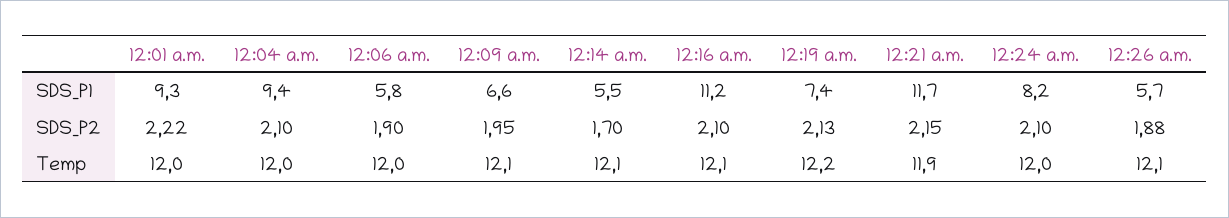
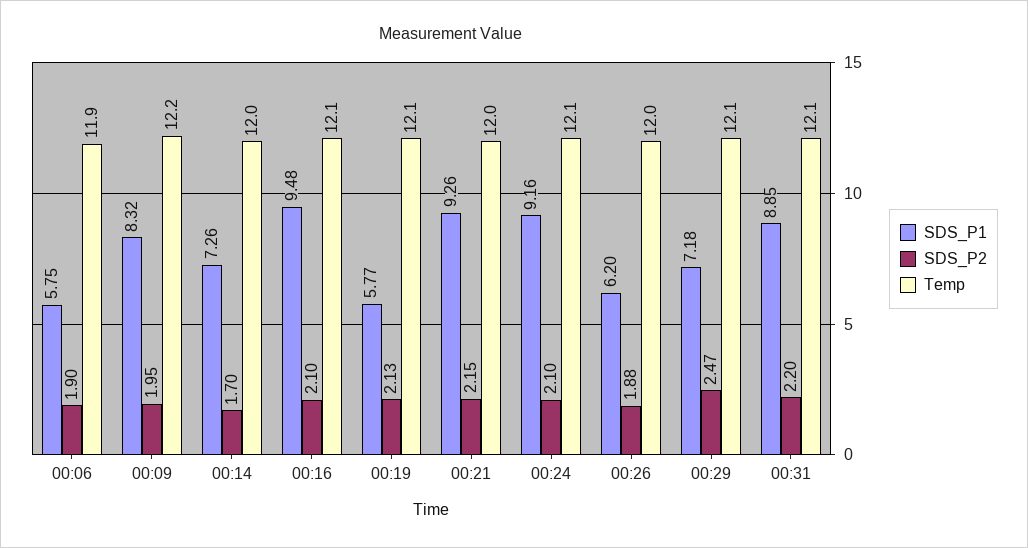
SDS_P1, 12:01 a.m.: 9.3 -> none
SDS_P1, 12:04 a.m.: 9.4 -> none
SDS_P1, 12:09 a.m.: 6.6 -> 8.32
SDS_P1, 12:14 a.m.: 5.5 -> 7.26
SDS_P1, 12:16 a.m.: 11.2 -> 9.48
SDS_P1, 12:19 a.m.: 7.4 -> 5.77
SDS_P1, 12:21 a.m.: 11.7 -> 9.26
SDS_P1, 12:24 a.m.: 8.2 -> 9.16
SDS_P1, 12:26 a.m.: 5.7 -> 6.2
SDS_P2, 12:01 a.m.: 2.22 -> none
SDS_P2, 12:04 a.m.: 2.1 -> none
Temp, 12:01 a.m.: 12 -> none
Temp, 12:04 a.m.: 12 -> none
Temp, 12:06 a.m.: 12 -> 11.9
Temp, 12:09 a.m.: 12.1 -> 12.2
Temp, 12:14 a.m.: 12.1 -> 12
Temp, 12:19 a.m.: 12.2 -> 12.1
Temp, 12:21 a.m.: 11.9 -> 12
Temp, 12:24 a.m.: 12 -> 12.1
Temp, 12:26 a.m.: 12.1 -> 12
SDS_P1, 00:29: none -> 7.18
SDS_P2, 00:29: none -> 2.47
Temp, 00:29: none -> 12.1
SDS_P1, 00:31: none -> 8.85
SDS_P2, 00:31: none -> 2.2
Temp, 00:31: none -> 12.1

